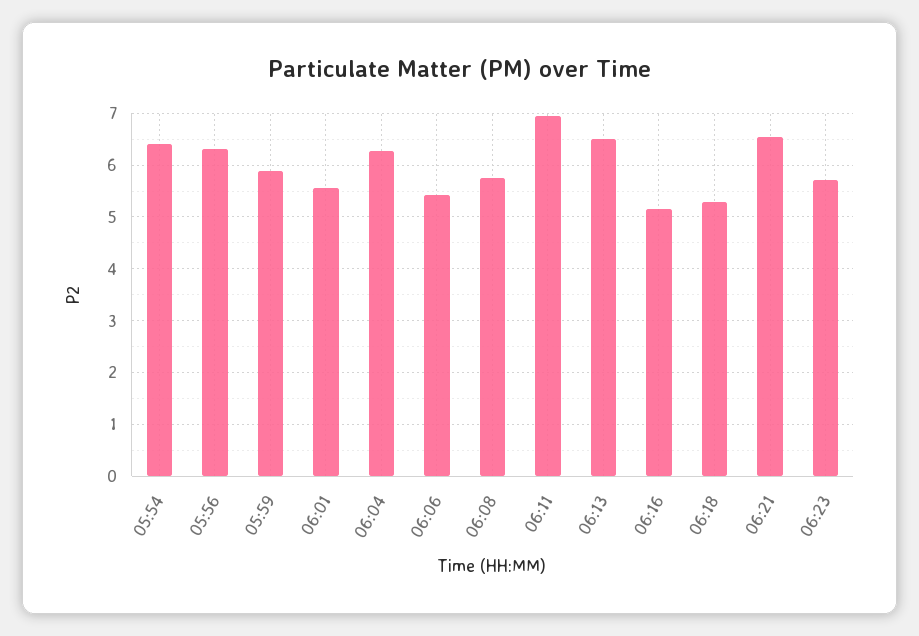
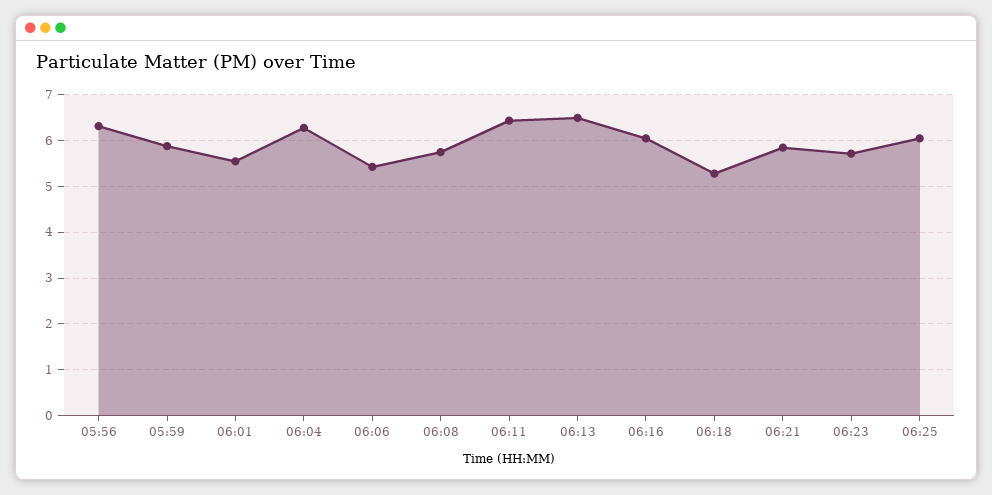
05:54: 6.4 -> none
06:11: 7 -> 6.4
06:16: 5.2 -> 6
06:21: 6.6 -> 5.8
06:25: none -> 6

